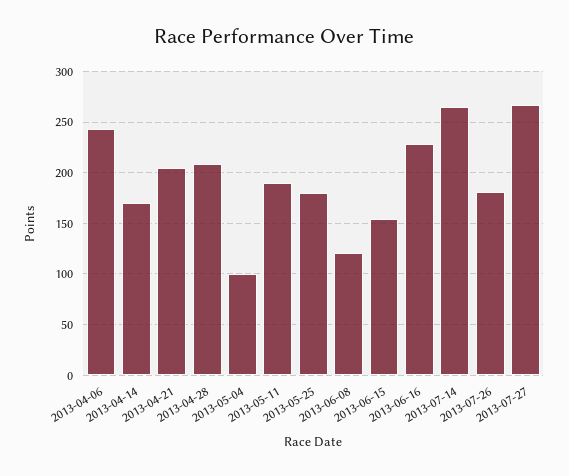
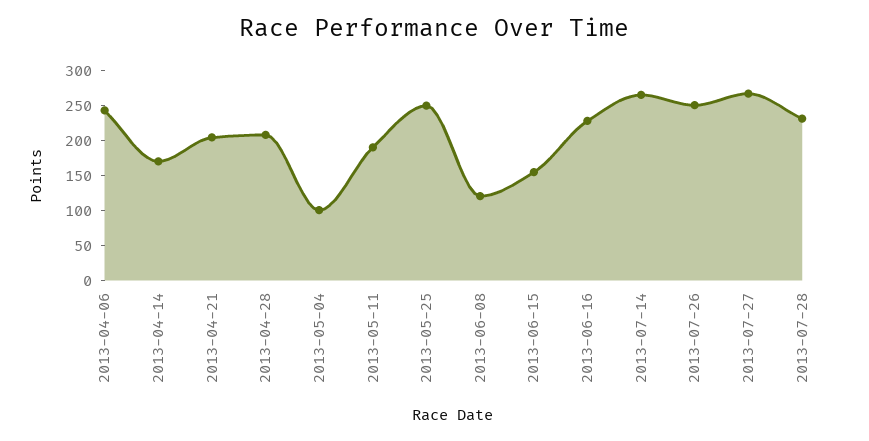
2013-05-25: 180 -> 250
2013-07-26: 180 -> 250
2013-07-28: none -> 225

